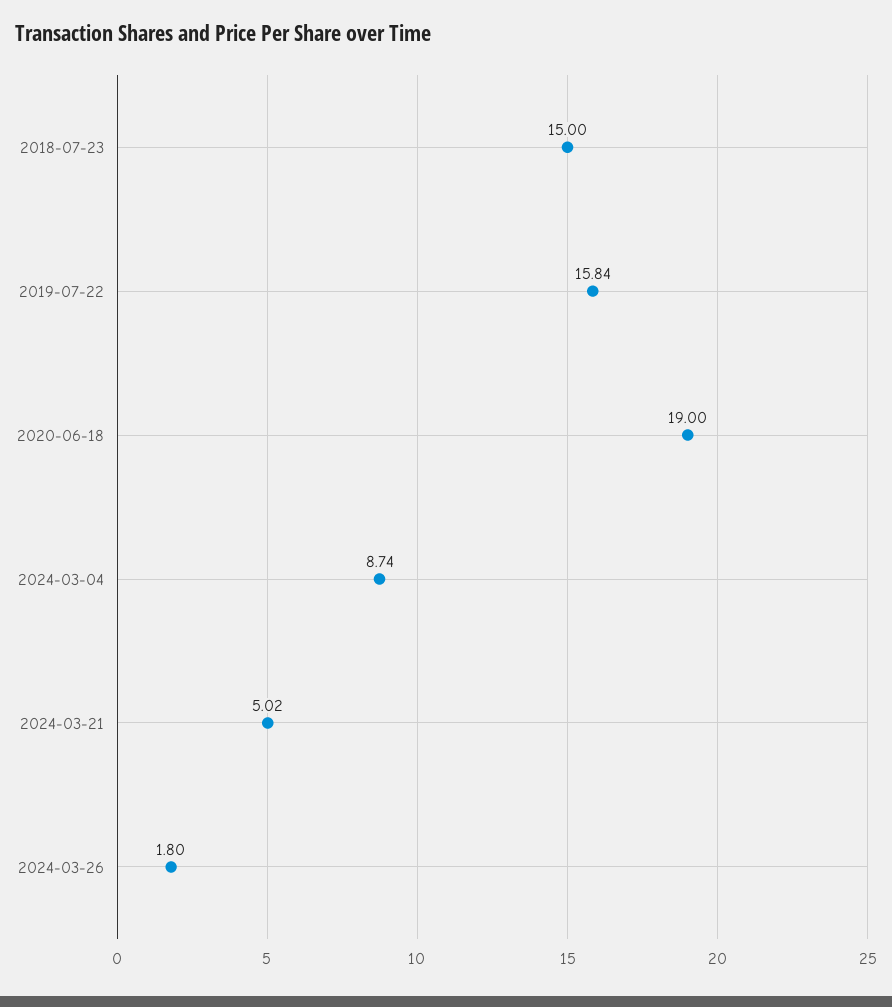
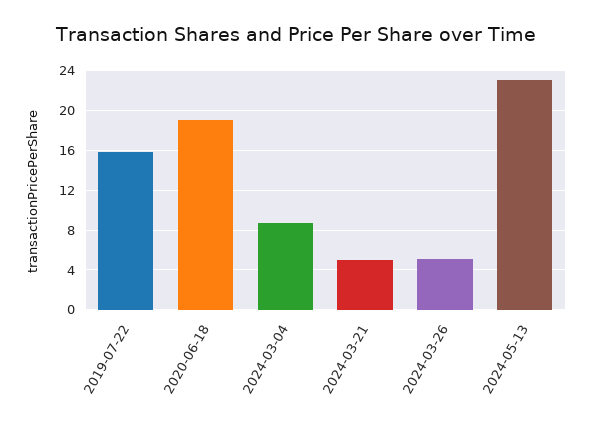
2018-07-23: 15 -> none
2024-03-26: 1.8 -> 5
2024-05-13: none -> 23

